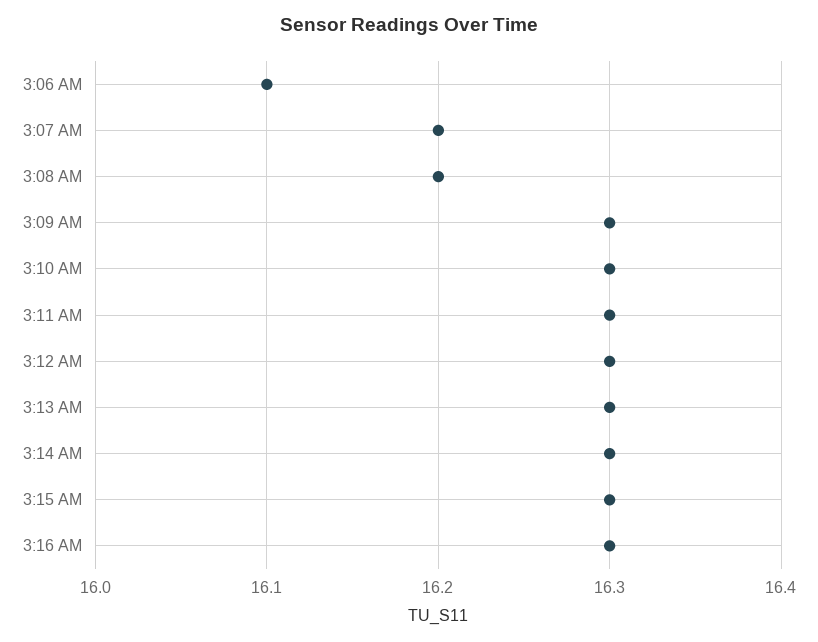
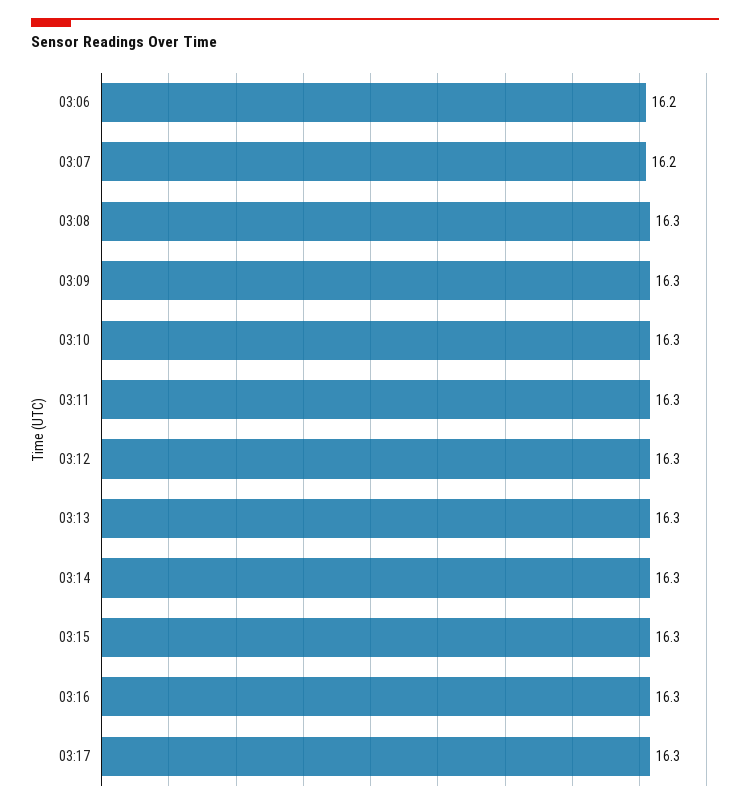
3:06 AM: 16.1 -> 16.2
3:08 AM: 16.2 -> 16.3
03:17: none -> 16.3

